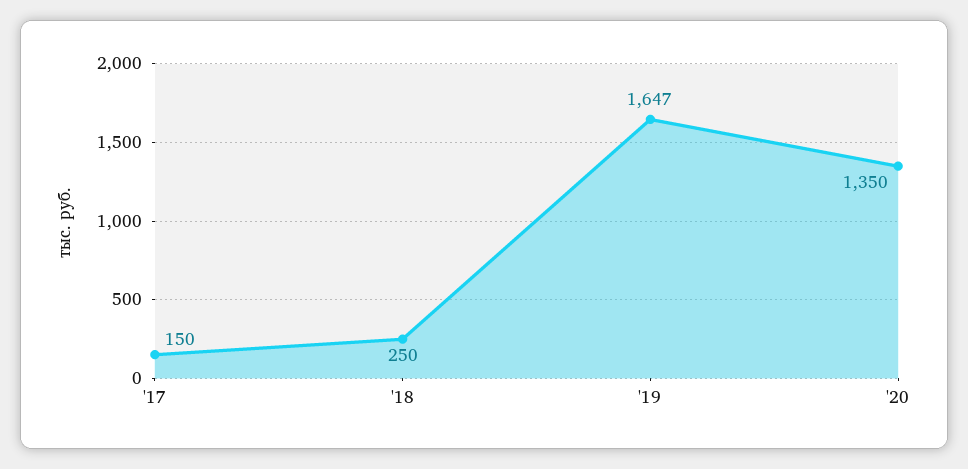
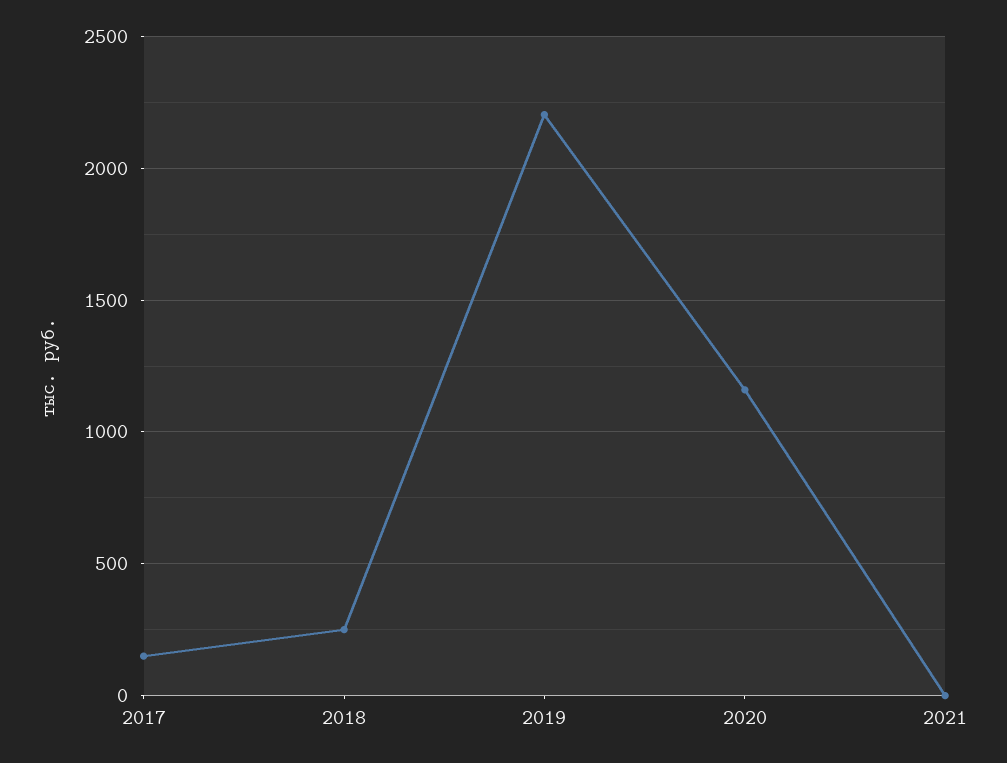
'19: 1647 -> 2200
'20: 1350 -> 1150
2021: none -> 0

